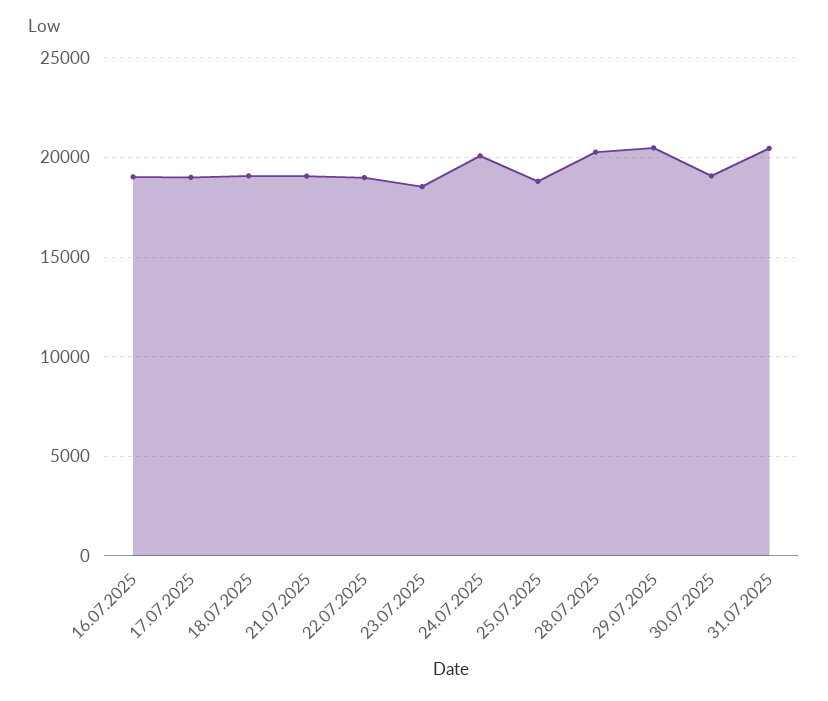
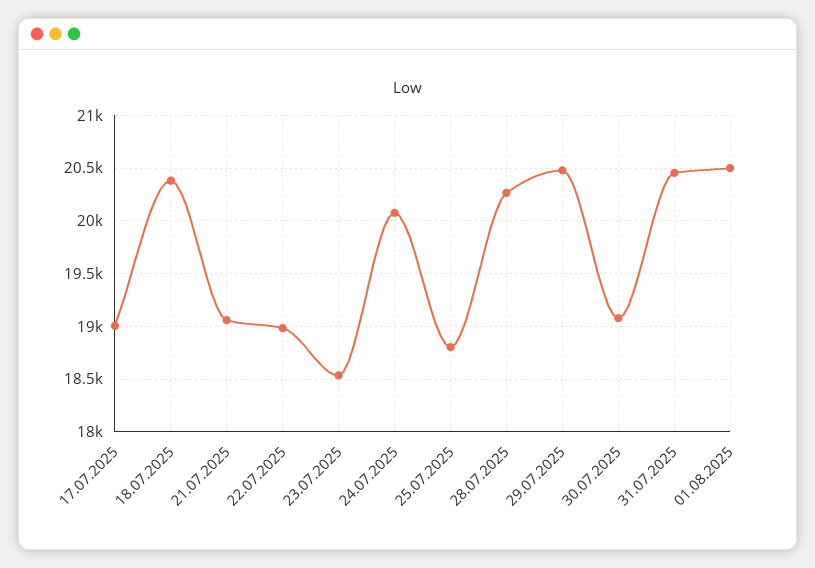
16.07.2025: 19000 -> none
18.07.2025: 19000 -> 20400
01.08.2025: none -> 20500

